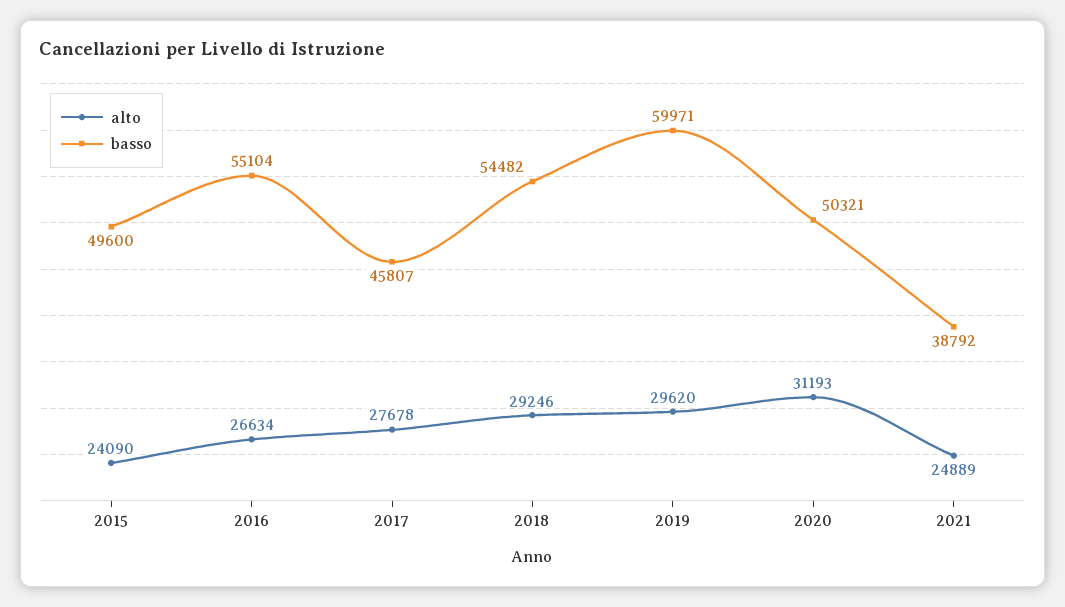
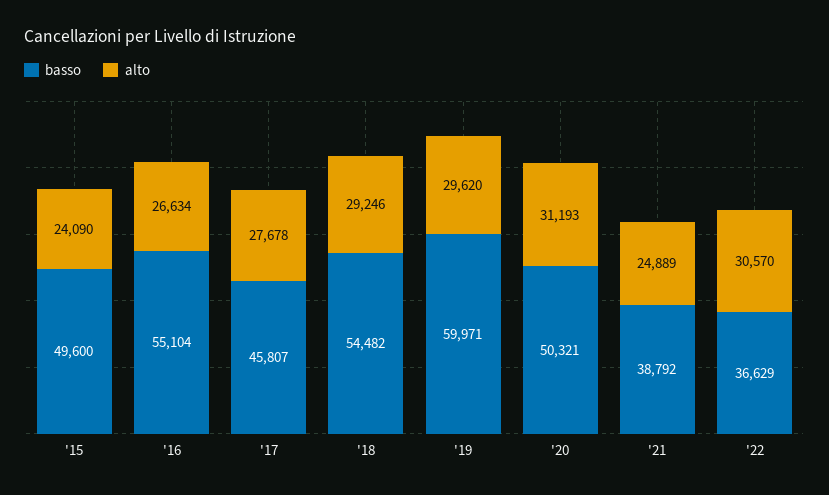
basso, '22: none -> 36629
alto, '22: none -> 30570

